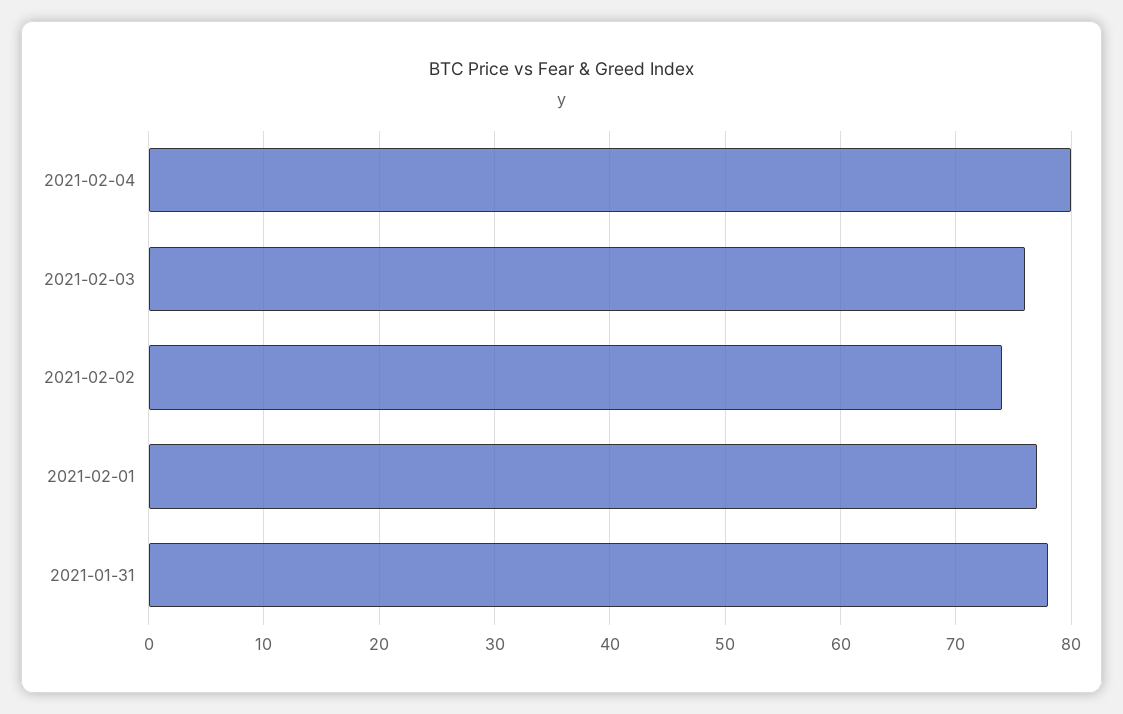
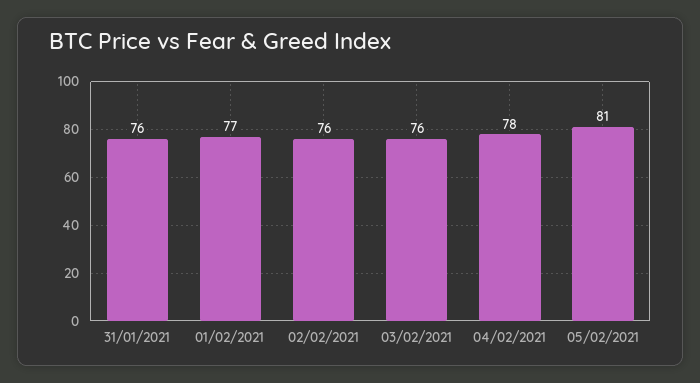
2021-02-04: 80 -> 78
2021-02-02: 74 -> 76
2021-01-31: 78 -> 76
05/02/2021: none -> 81

